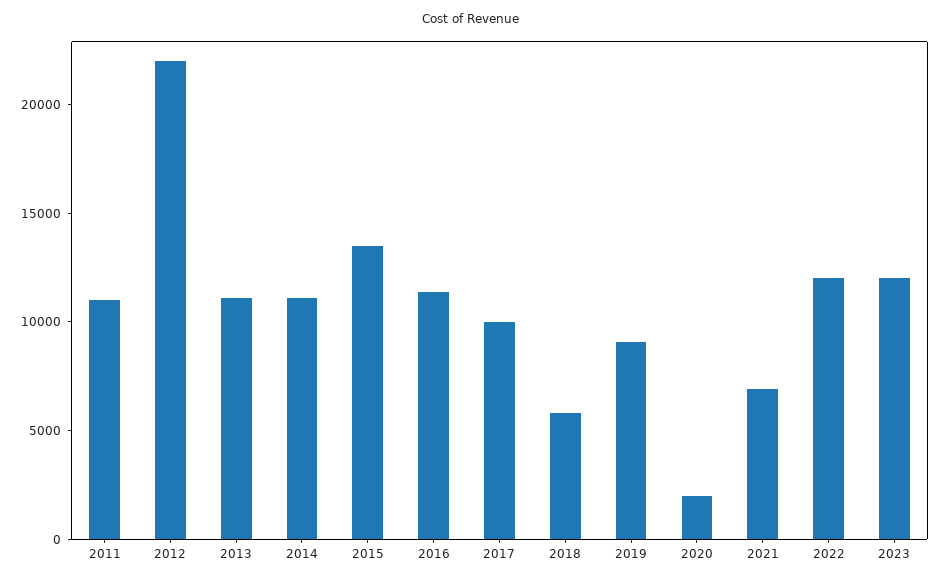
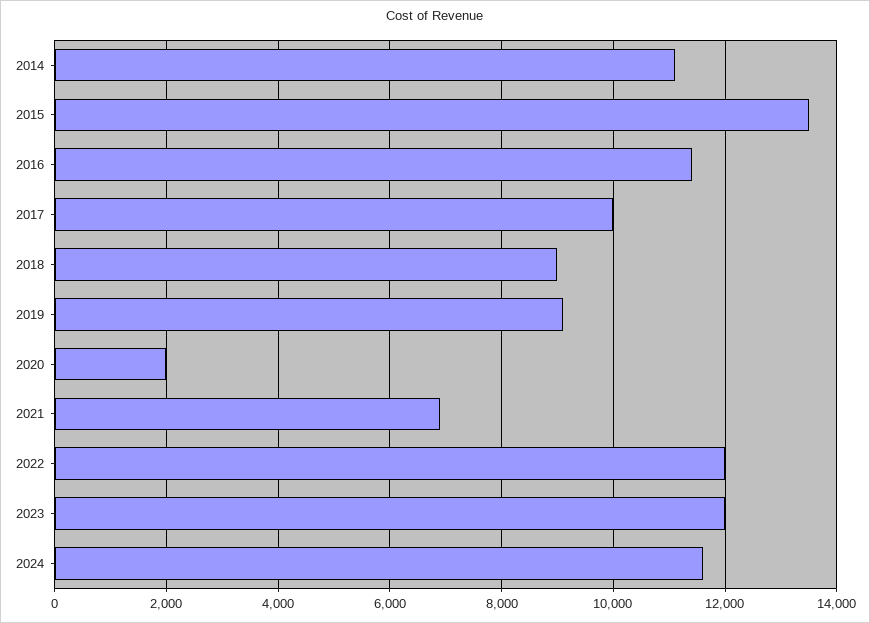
2011: 11000 -> none
2012: 22000 -> none
2013: 11000 -> none
2018: 6000 -> 9000
2024: none -> 11600

